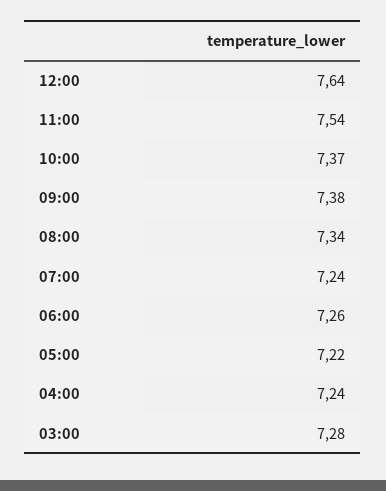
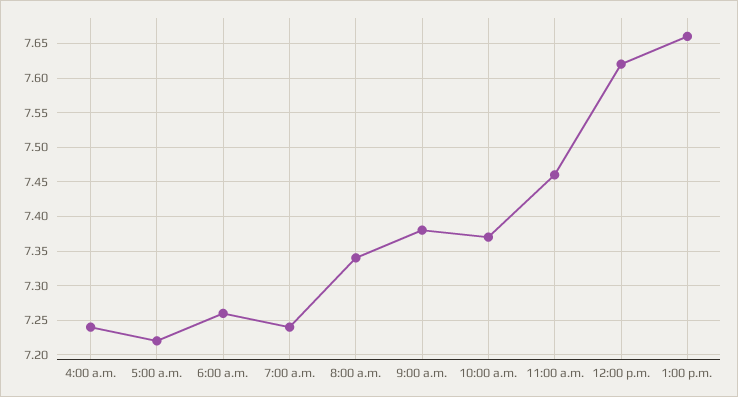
12:00: 7.64 -> 7.62
11:00: 7.54 -> 7.46
03:00: 7.28 -> none
1:00 p.m.: none -> 7.66

